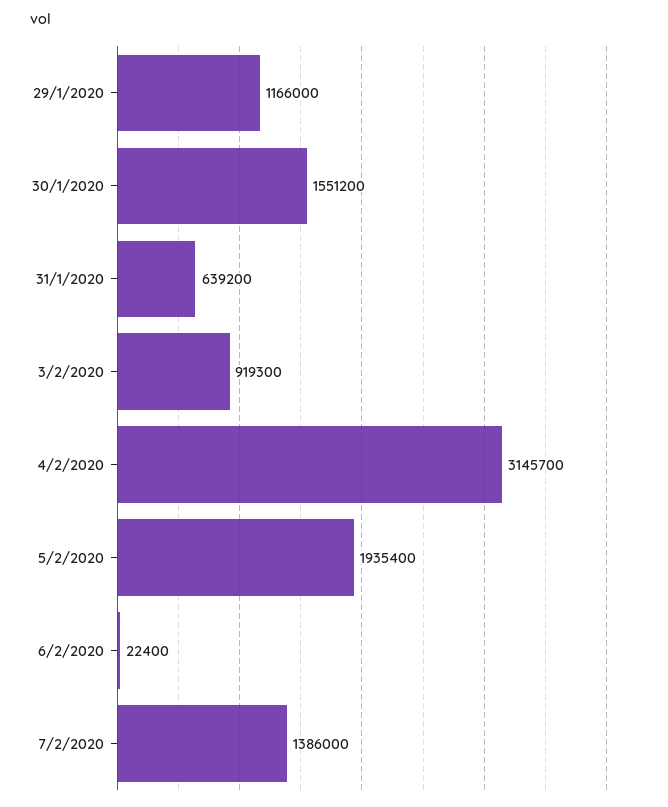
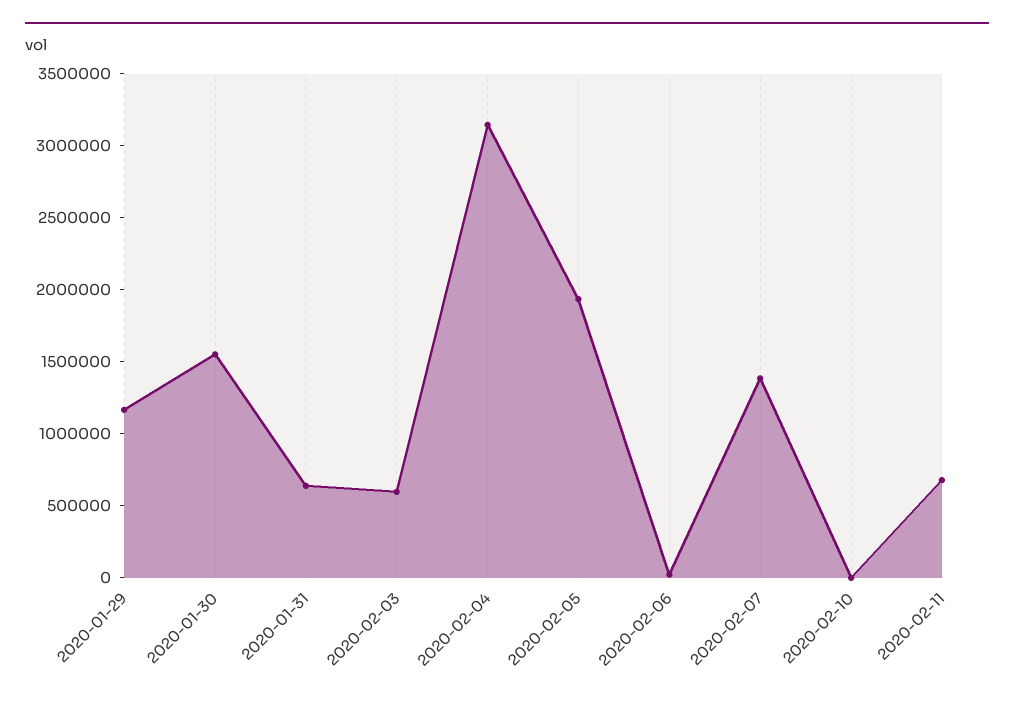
3/2/2020: 919300 -> 600000
2020-02-10: none -> 0
2020-02-11: none -> 700000

